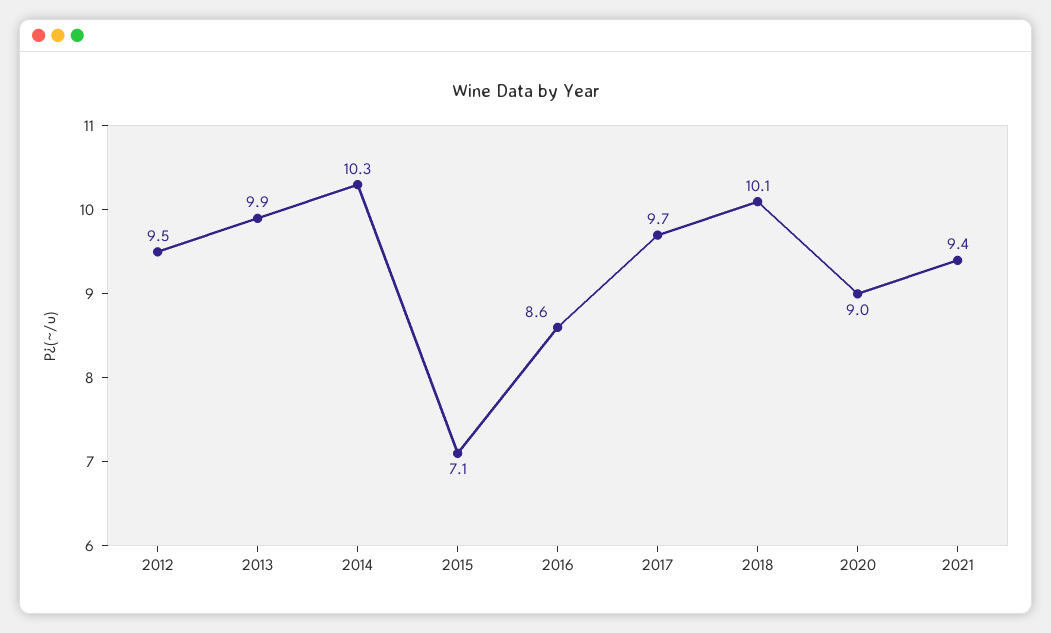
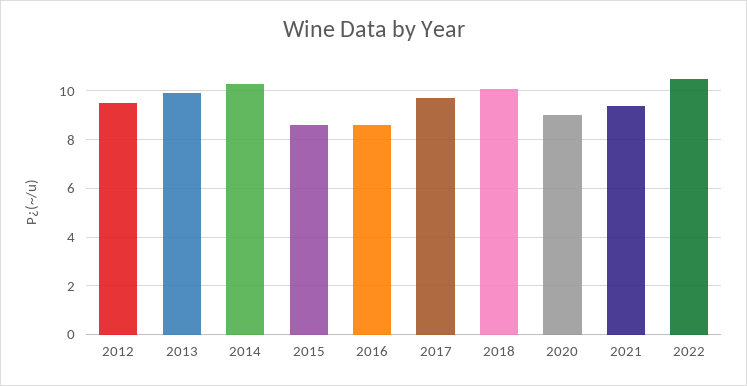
2015: 7.1 -> 8.5
2022: none -> 10.5

